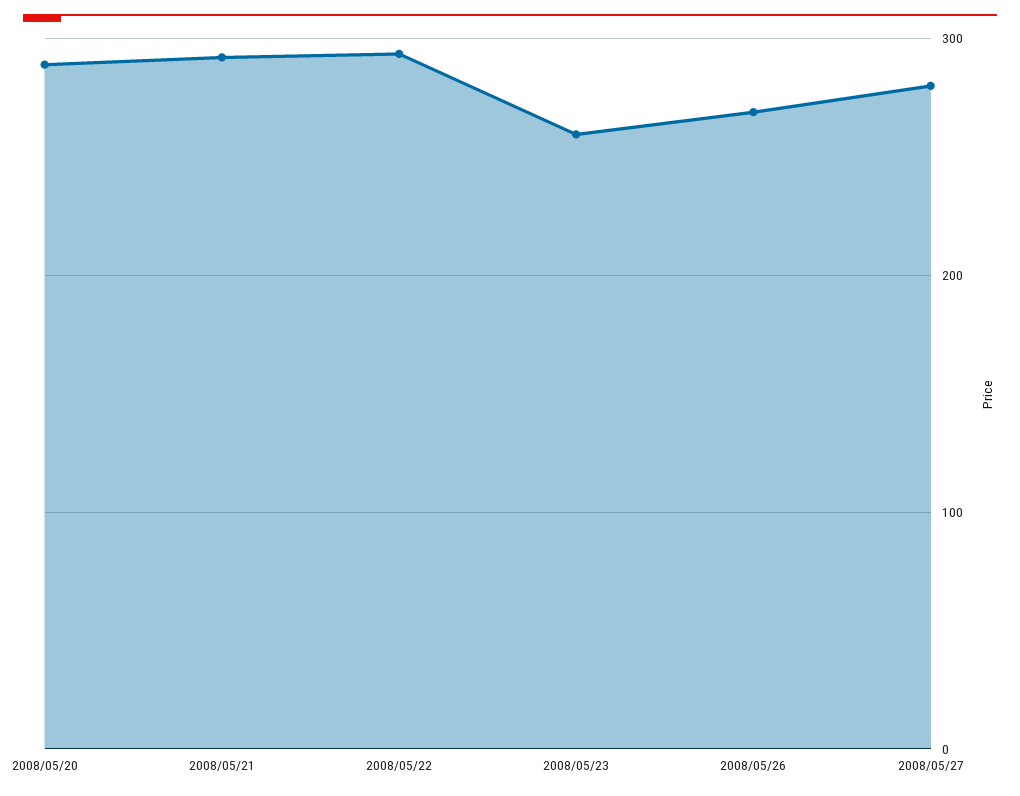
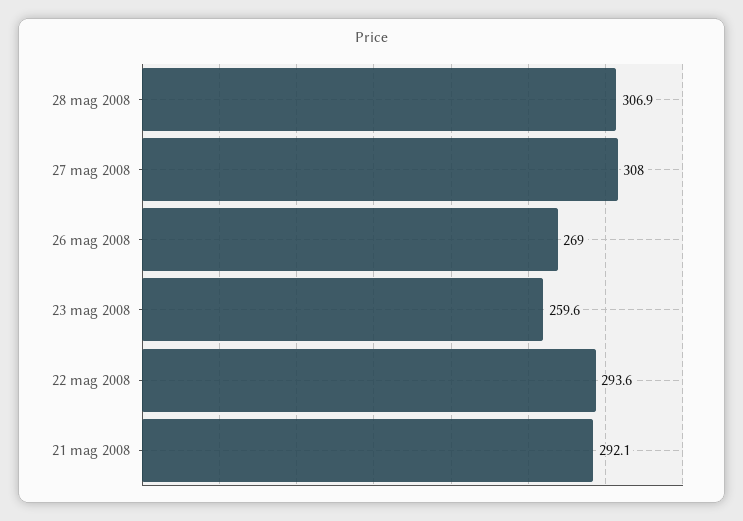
2008/05/20: 290 -> none
2008/05/27: 280 -> 308
28 mag 2008: none -> 306.9

